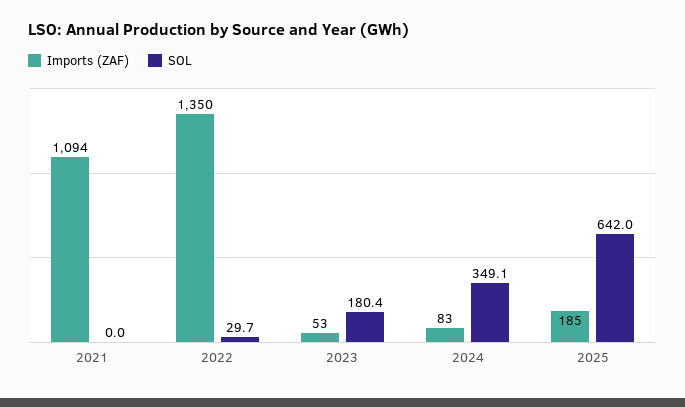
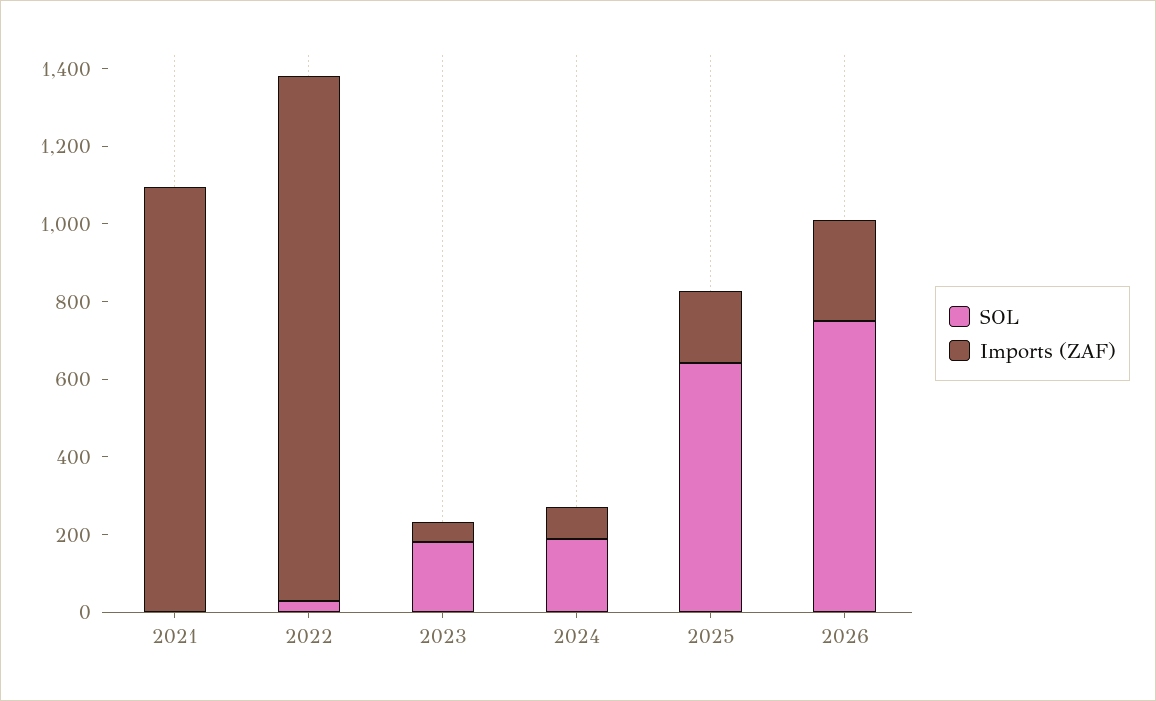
SOL, 2024: 349.1 -> 200
SOL, 2026: none -> 750
Imports (ZAF), 2026: none -> 250

